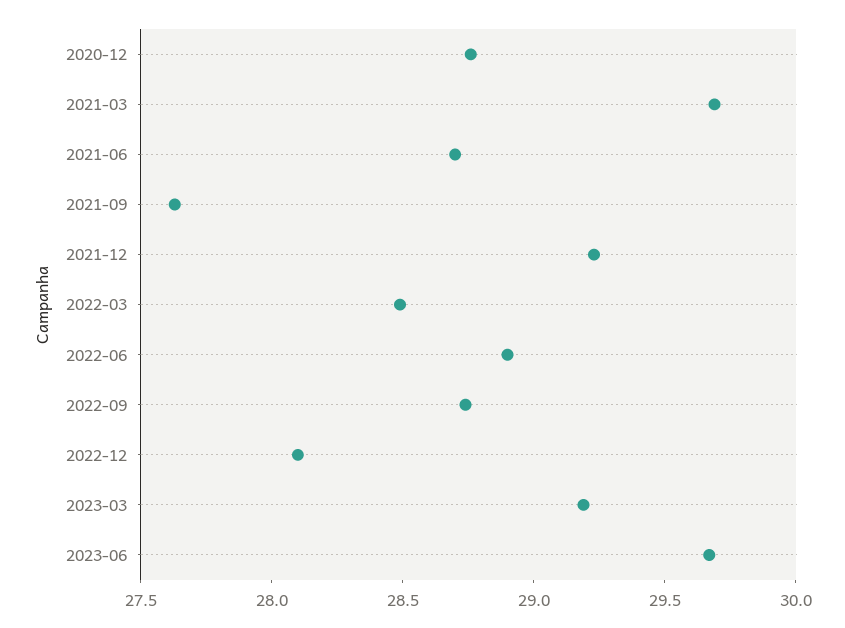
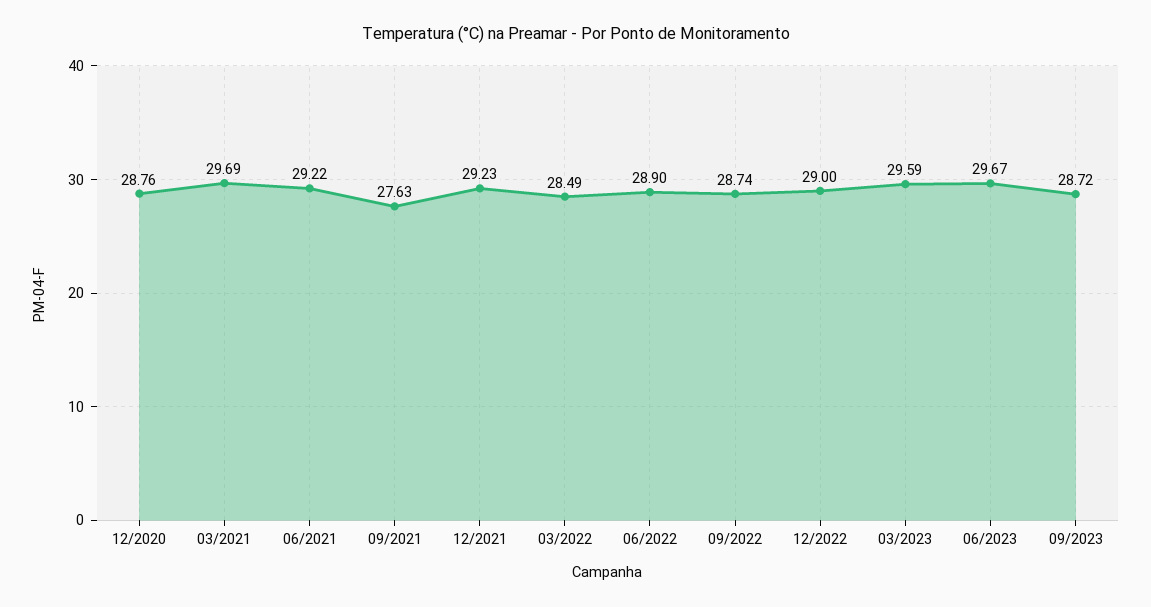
2021-06: 28.7 -> 29.22
2022-12: 28.1 -> 29
2023-03: 29.2 -> 29.59
09/2023: none -> 28.72

